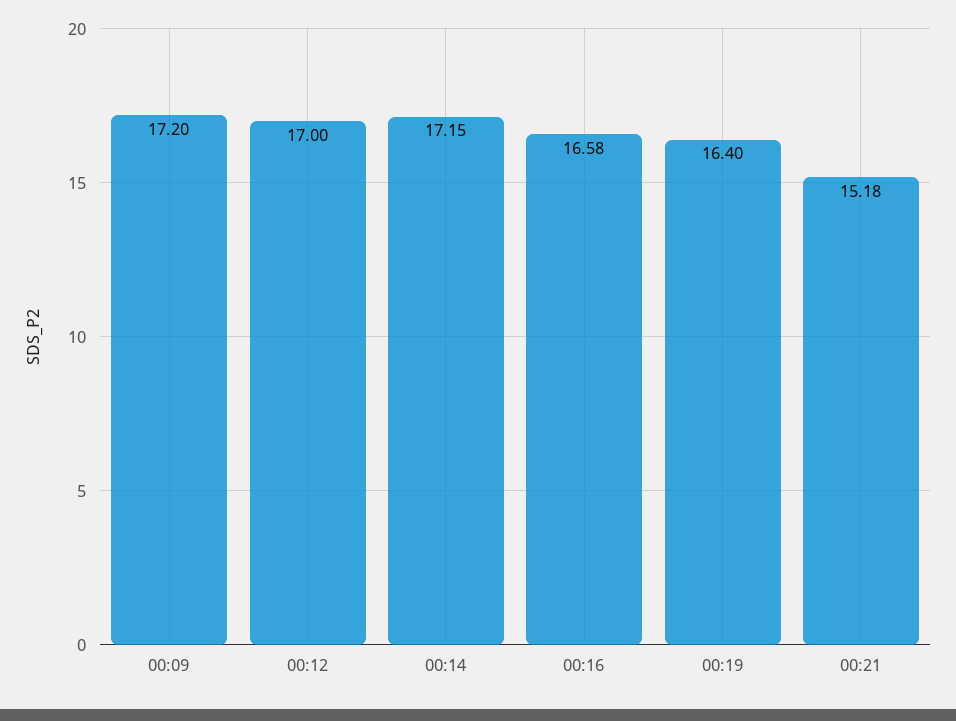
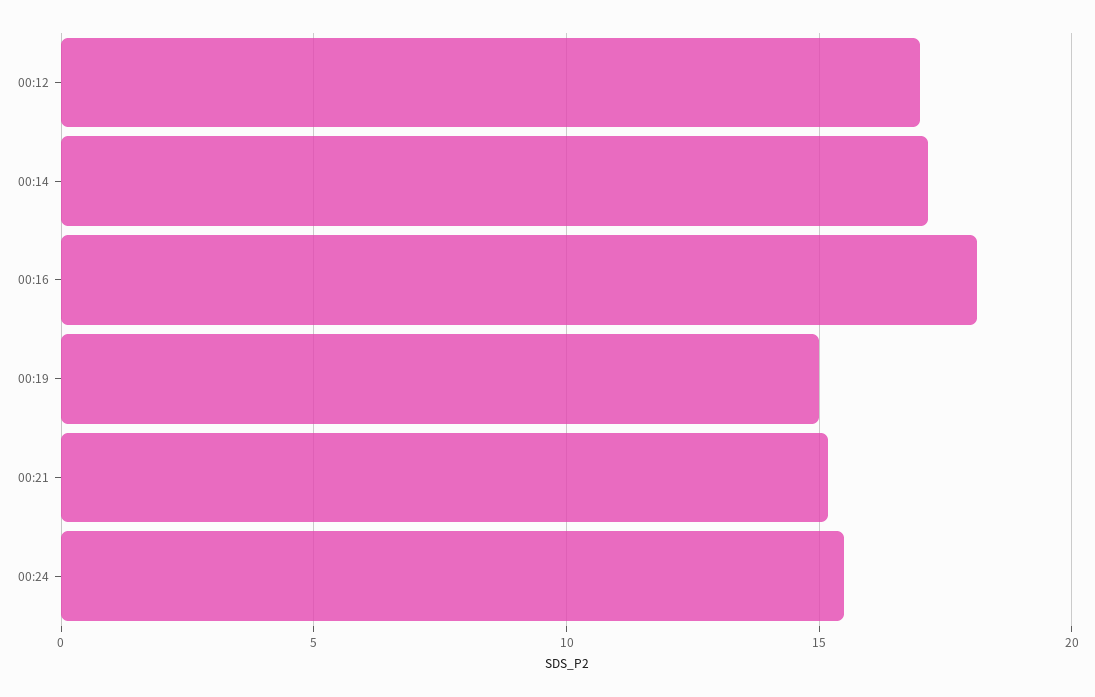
00:09: 17.2 -> none
00:16: 16.58 -> 18
00:19: 16.4 -> 15
00:24: none -> 15.5

